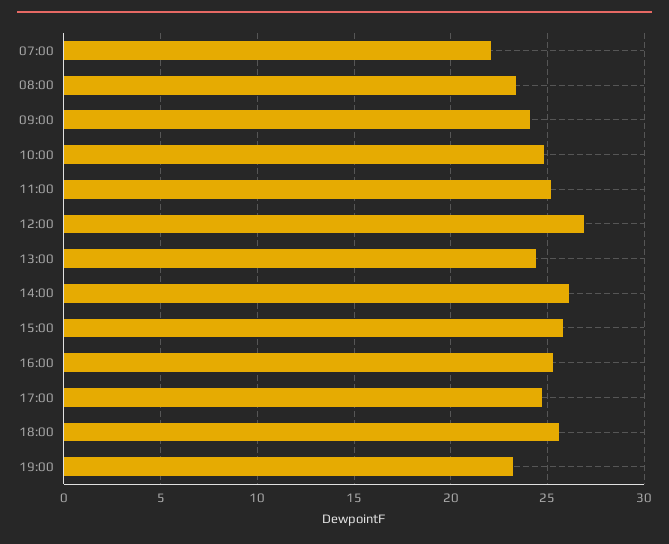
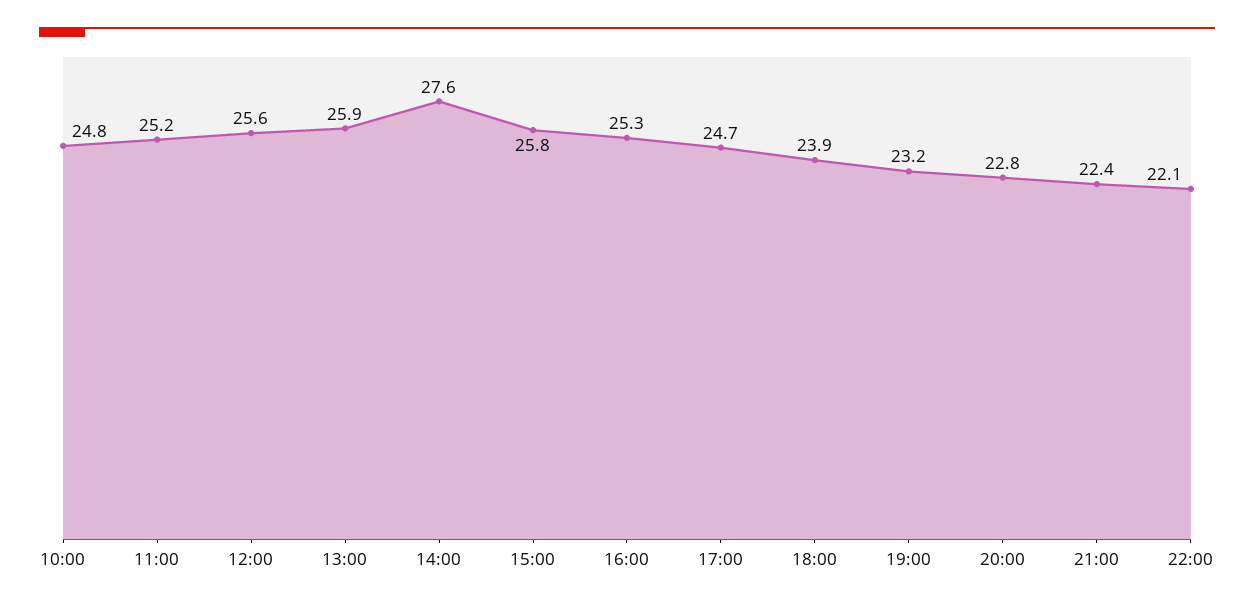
07:00: 22 -> none
08:00: 23.5 -> none
09:00: 24 -> none
12:00: 27 -> 25.6
13:00: 24.5 -> 25.9
14:00: 26 -> 27.6
18:00: 25.5 -> 23.9
20:00: none -> 22.8
21:00: none -> 22.4
22:00: none -> 22.1

